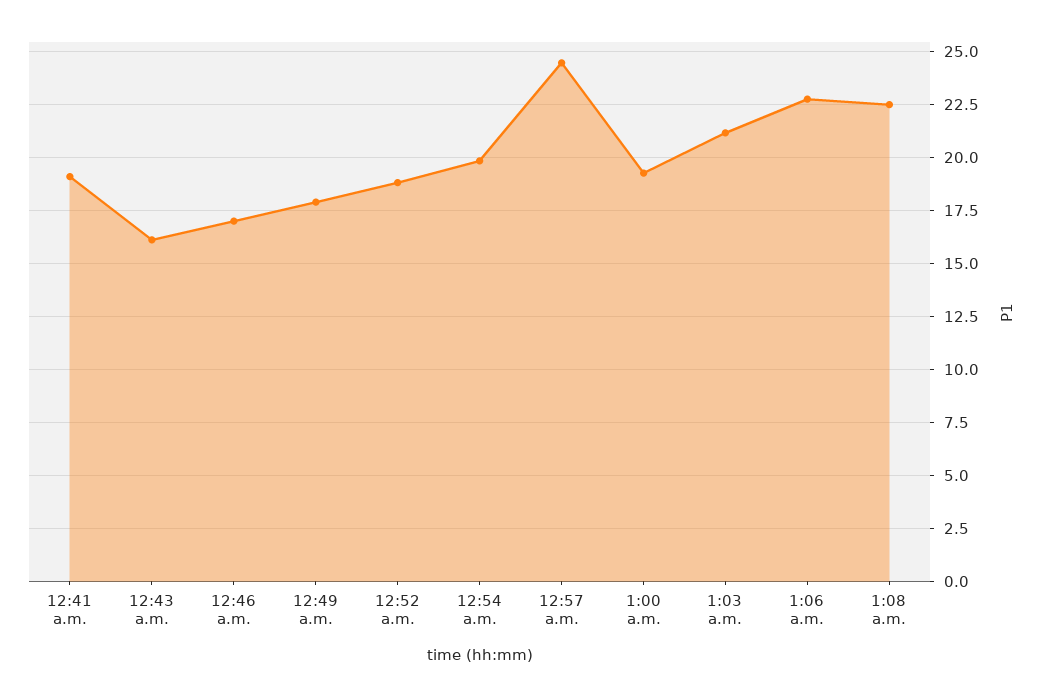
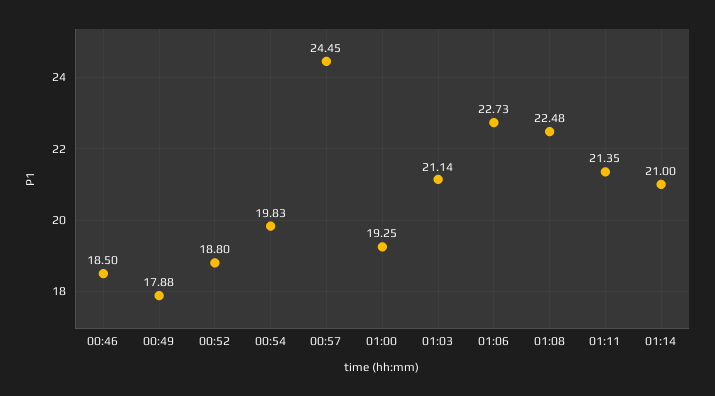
12:41 a.m.: 19 -> none
12:43 a.m.: 16 -> none
12:46 a.m.: 17 -> 18.5
01:11: none -> 21.35
01:14: none -> 21

